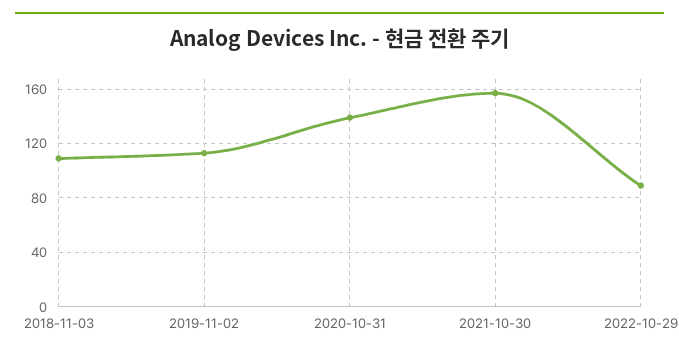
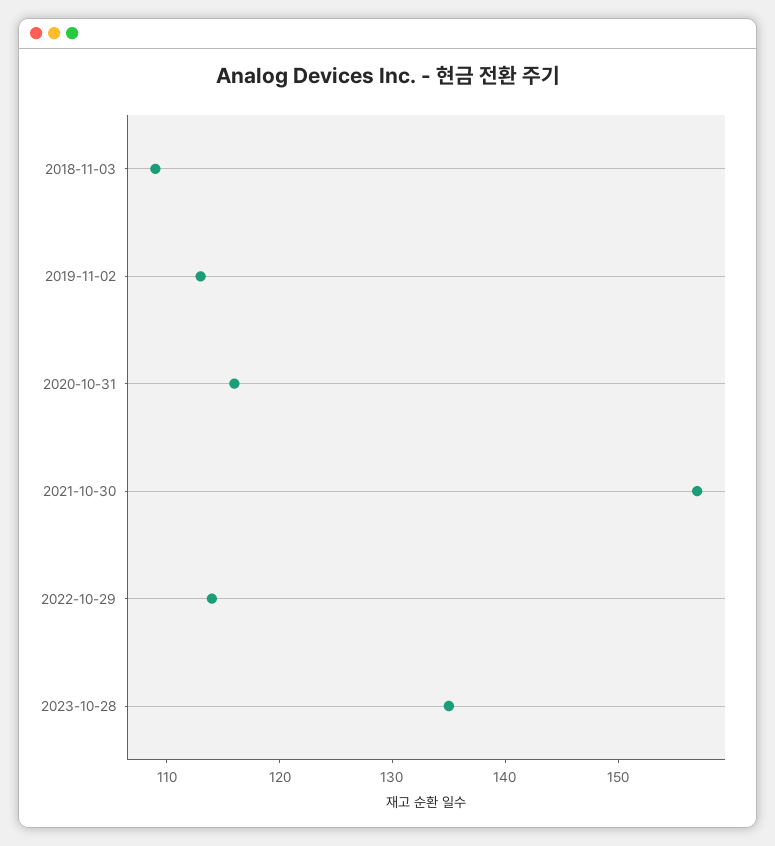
2020-10-31: 140 -> 116
2022-10-29: 90 -> 114
2023-10-28: none -> 135

